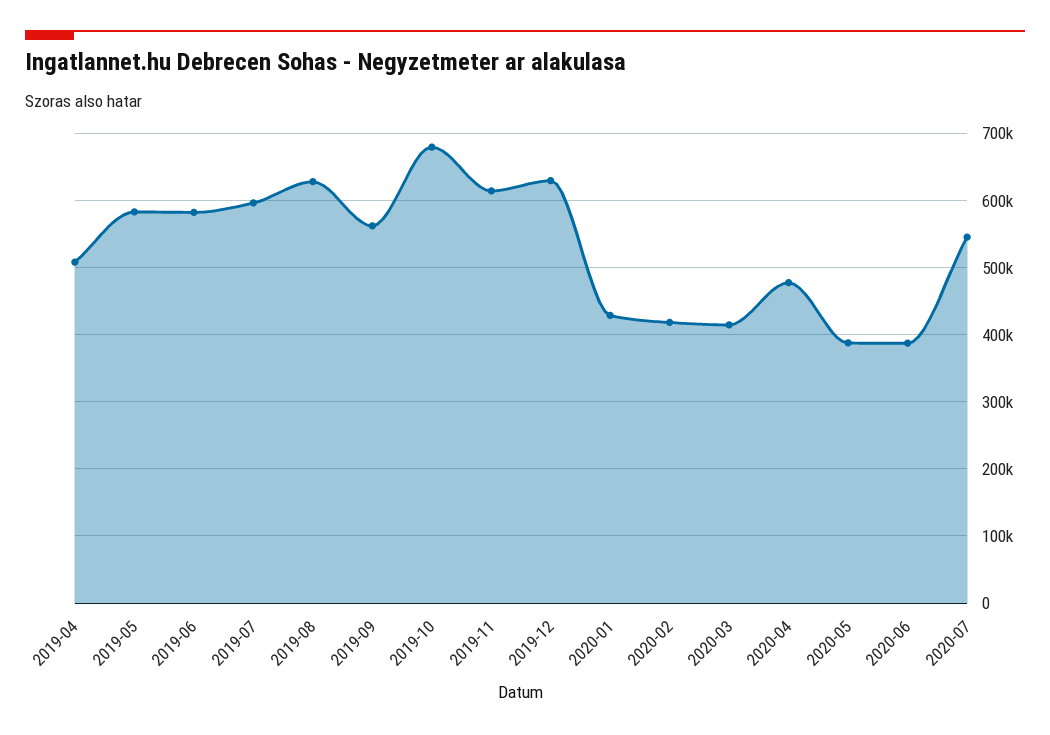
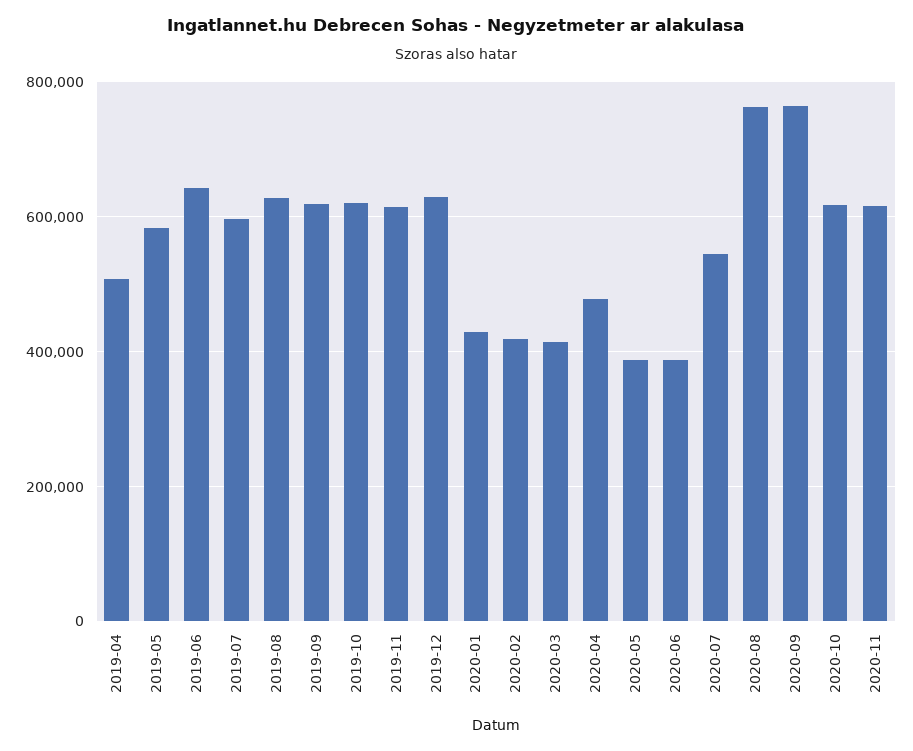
2019-06: 580000 -> 640000
2019-09: 560000 -> 620000
2019-10: 680000 -> 620000
2020-08: none -> 760000
2020-09: none -> 760000
2020-10: none -> 620000
2020-11: none -> 620000

